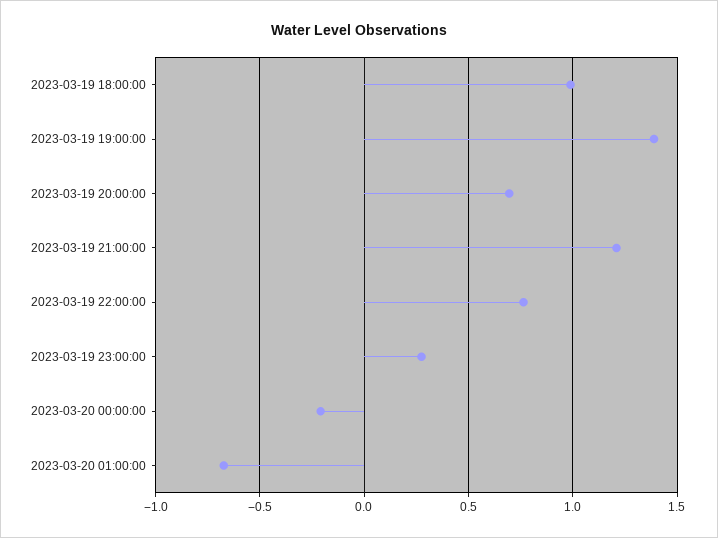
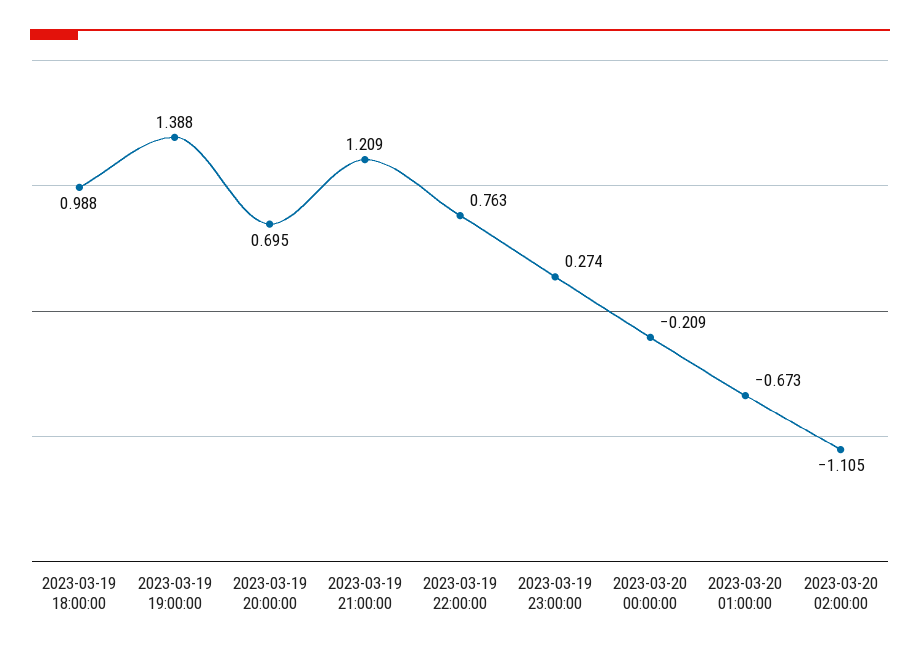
2023-03-20 02:00:00: none -> -1.105

